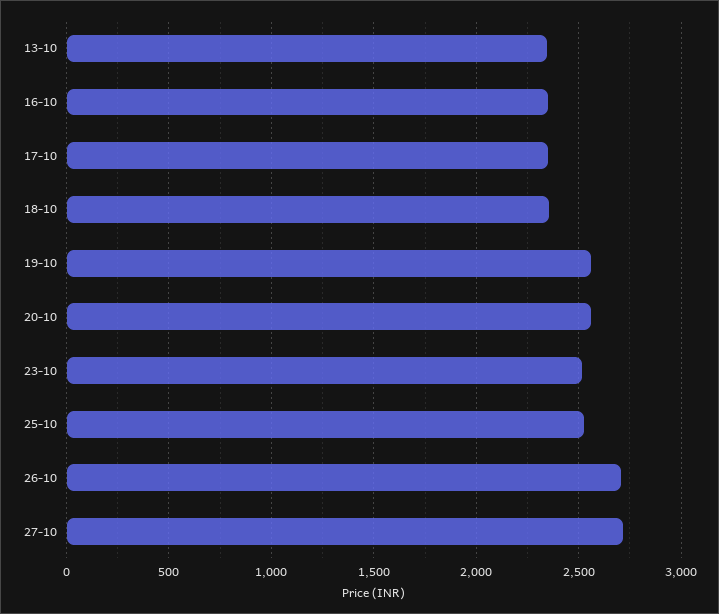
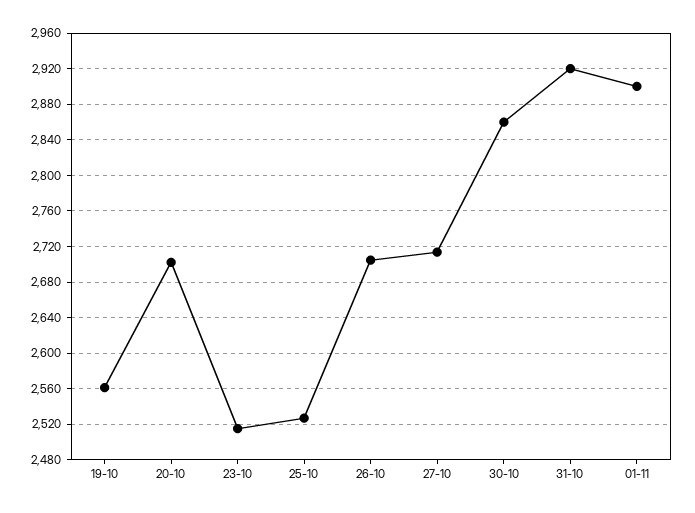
13-10: 2350 -> none
16-10: 2350 -> none
17-10: 2350 -> none
18-10: 2350 -> none
20-10: 2550 -> 2700
30-10: none -> 2860
31-10: none -> 2920
01-11: none -> 2900

